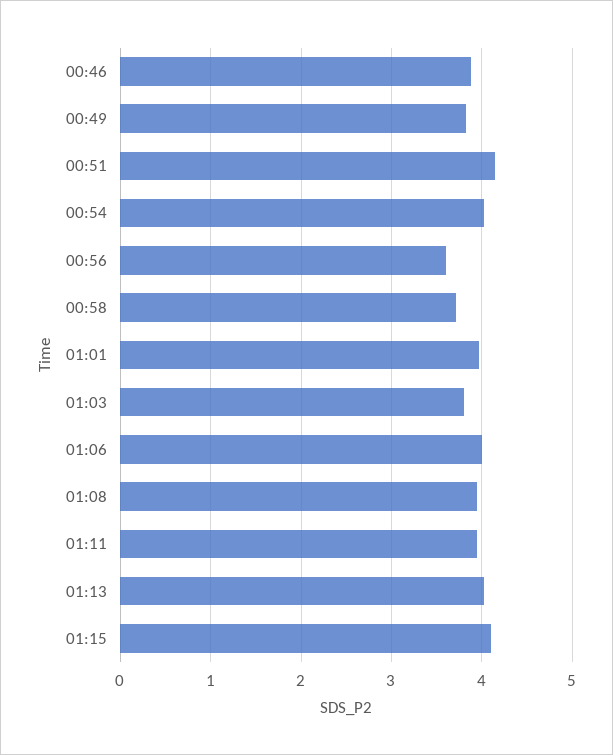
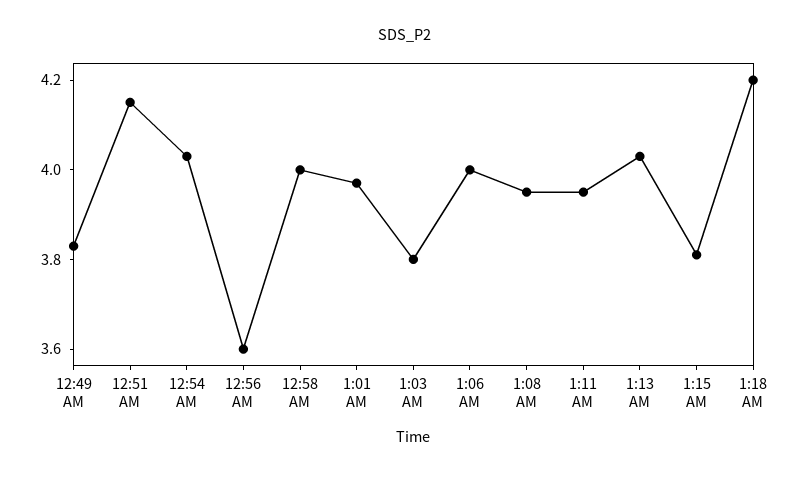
00:46: 3.9 -> none
00:58: 3.7 -> 4
01:15: 4.1 -> 3.8
1:18 AM: none -> 4.2

